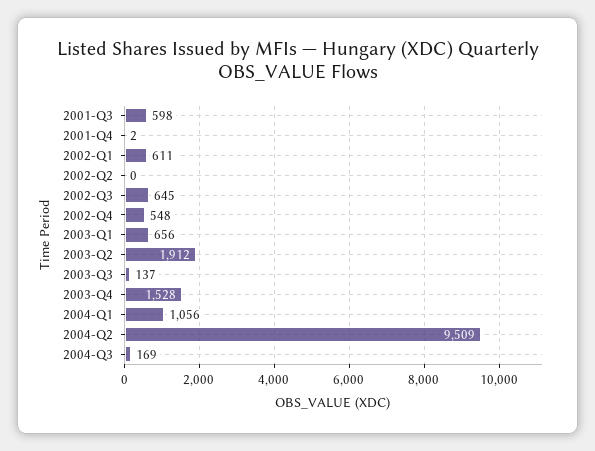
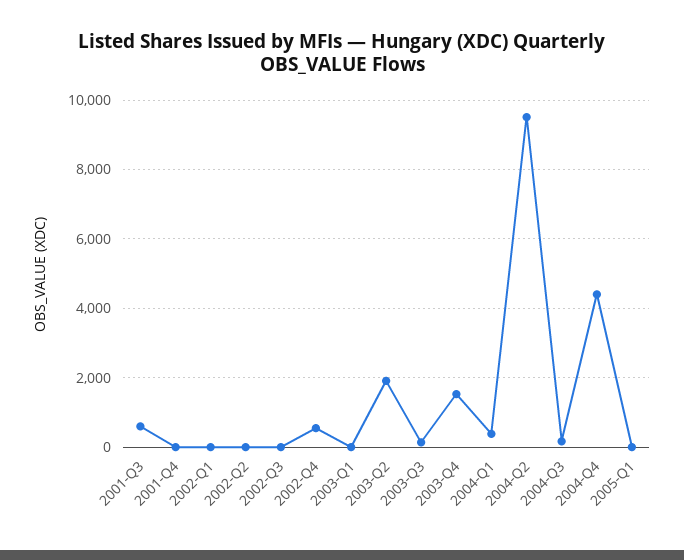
2002-Q1: 611 -> 0
2002-Q3: 645 -> 0
2003-Q1: 656 -> 0
2004-Q1: 1056 -> 400
2004-Q4: none -> 4400
2005-Q1: none -> 0

